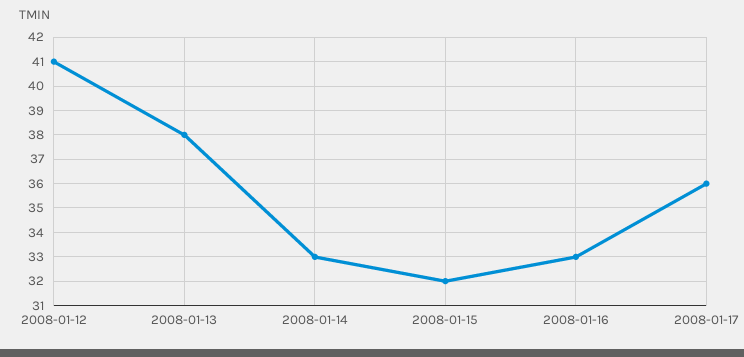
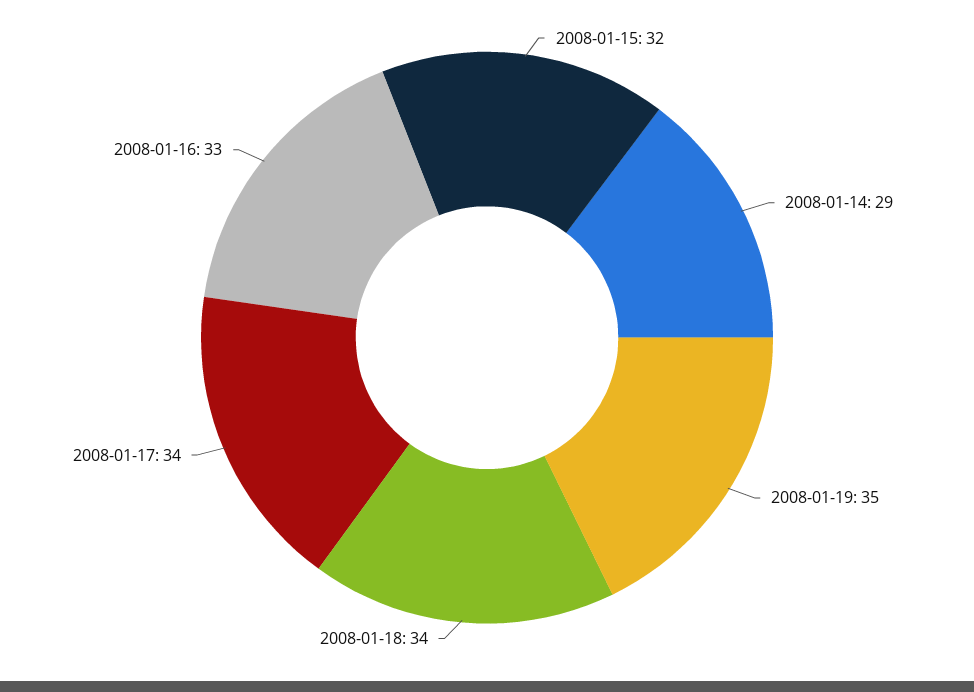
2008-01-12: 41 -> none
2008-01-13: 38 -> none
2008-01-14: 33 -> 29
2008-01-17: 36 -> 34
2008-01-19: none -> 35
2008-01-18: none -> 34

